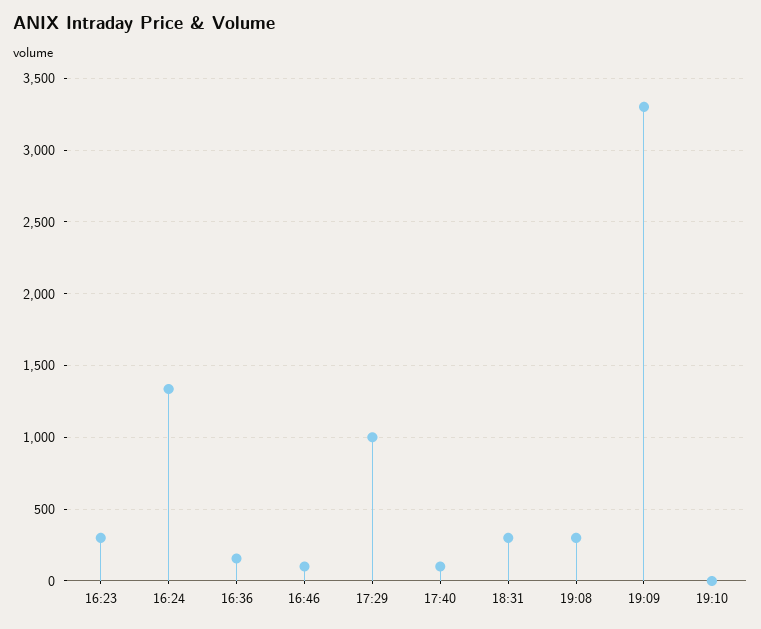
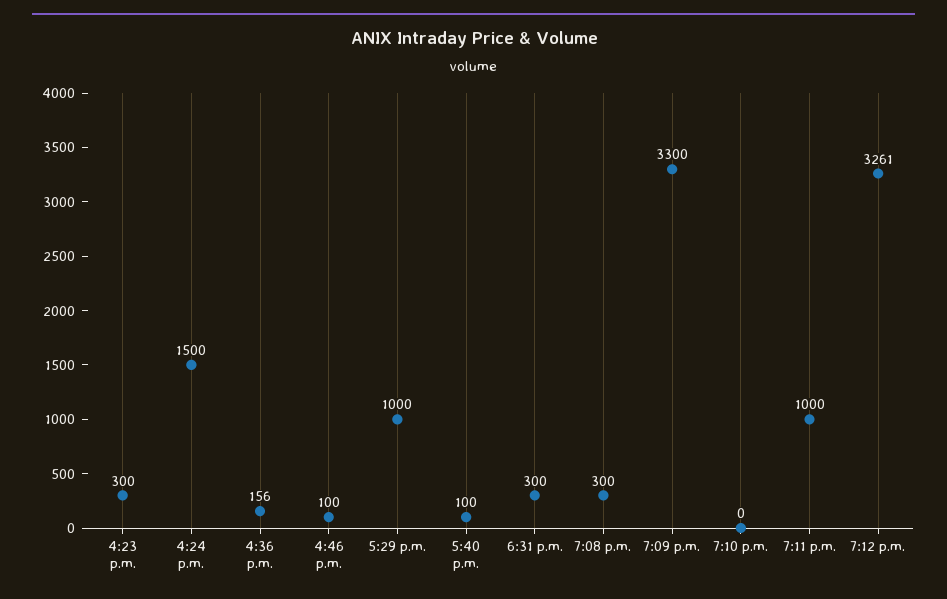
16:24: 1350 -> 1500
7:11 p.m.: none -> 1000
7:12 p.m.: none -> 3261

